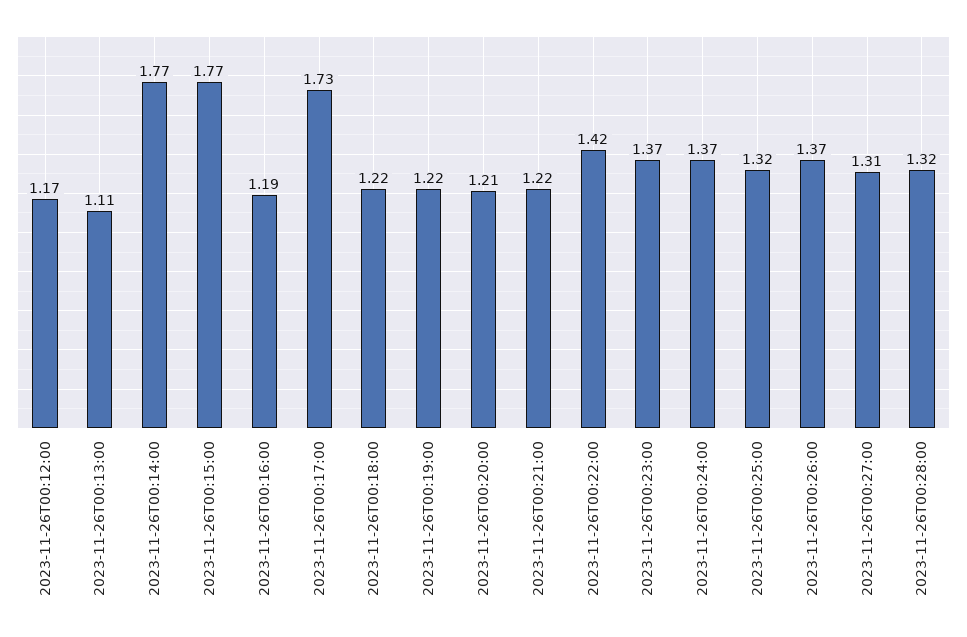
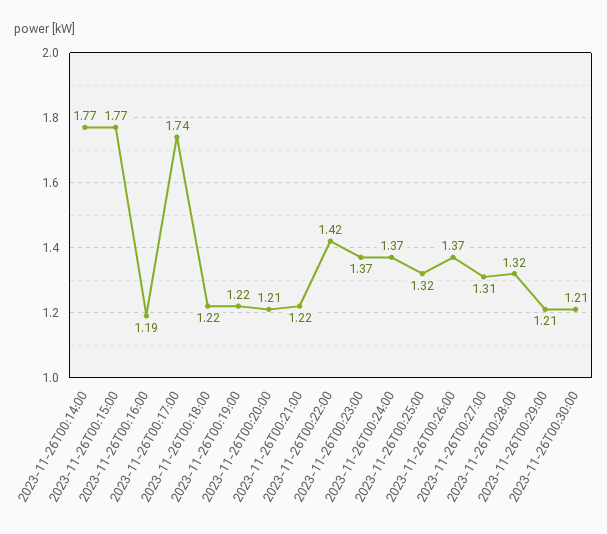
2023-11-26T00:12:00: 1.17 -> none
2023-11-26T00:13:00: 1.11 -> none
2023-11-26T00:17:00: 1.73 -> 1.74
2023-11-26T00:29:00: none -> 1.21
2023-11-26T00:30:00: none -> 1.21

